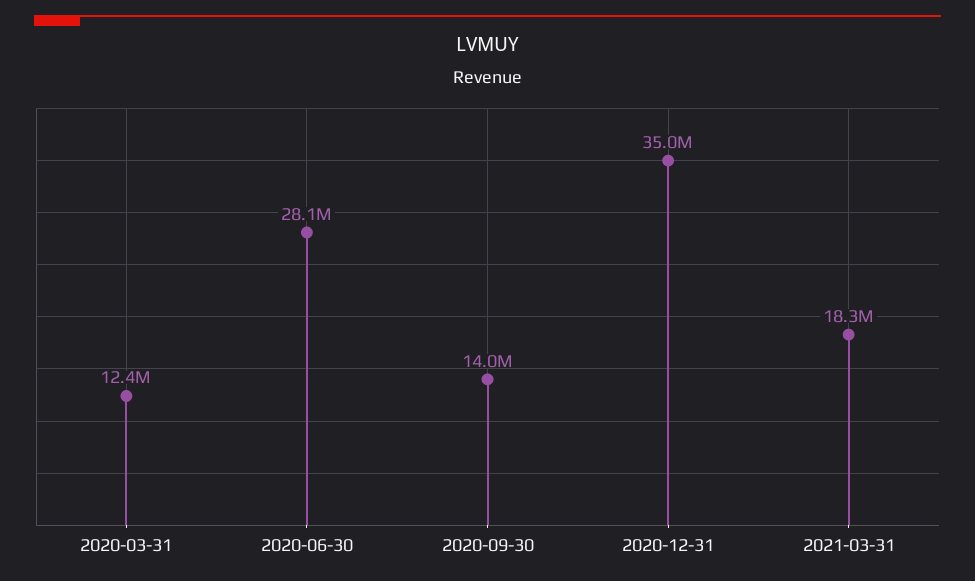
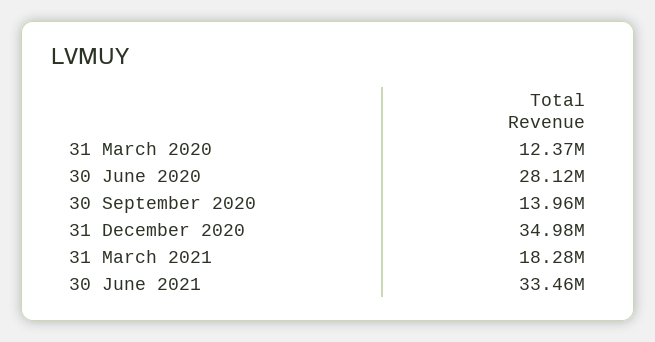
30 June 2021: none -> 33460000

